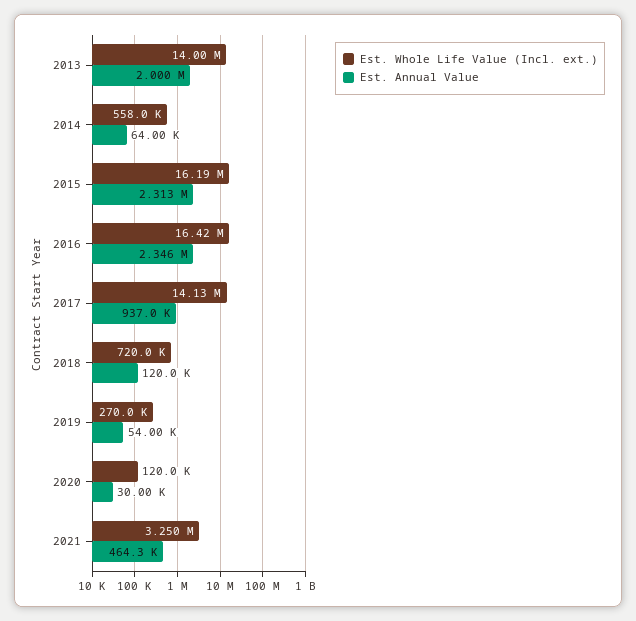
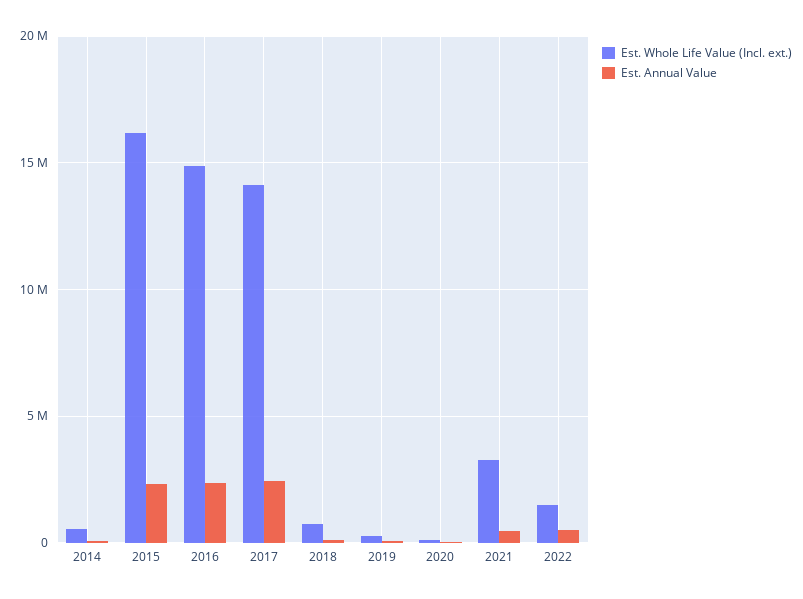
Est. Whole Life Value (Incl. ext.), 2013: 14000000 -> none
Est. Annual Value, 2013: 2000000 -> none
Est. Whole Life Value (Incl. ext.), 2016: 16420000 -> 15000000
Est. Annual Value, 2017: 937000 -> 2500000
Est. Whole Life Value (Incl. ext.), 2022: none -> 1500000
Est. Annual Value, 2022: none -> 500000

